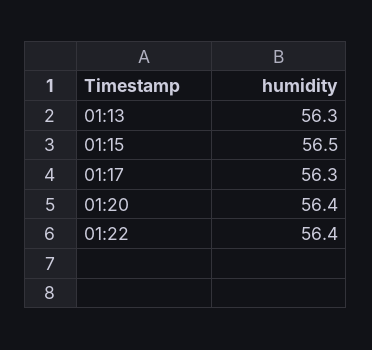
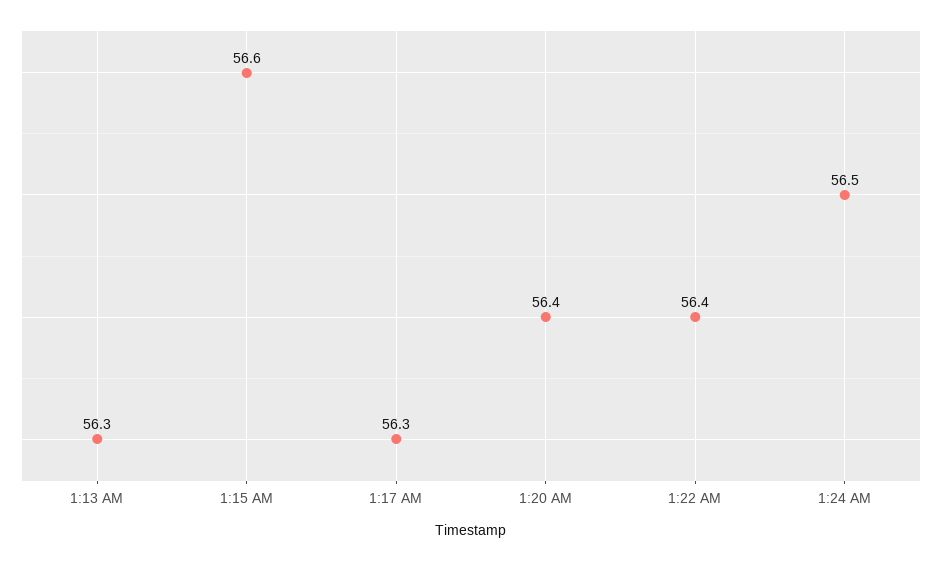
01:15: 56.5 -> 56.6
1:24 AM: none -> 56.5

